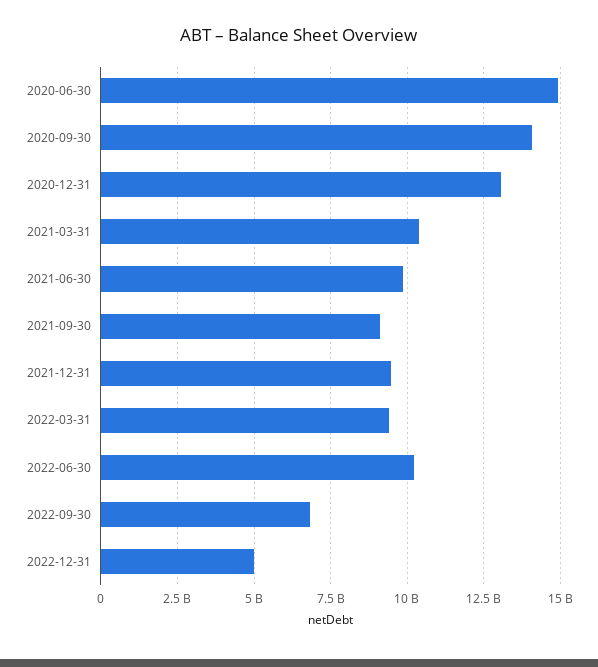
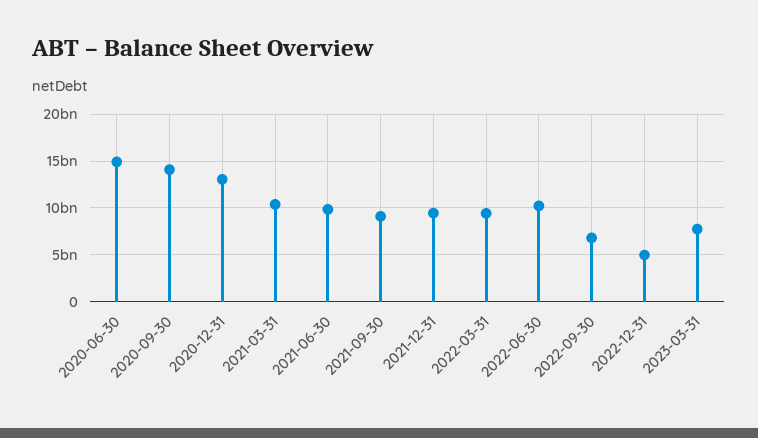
2023-03-31: none -> 8000000000

